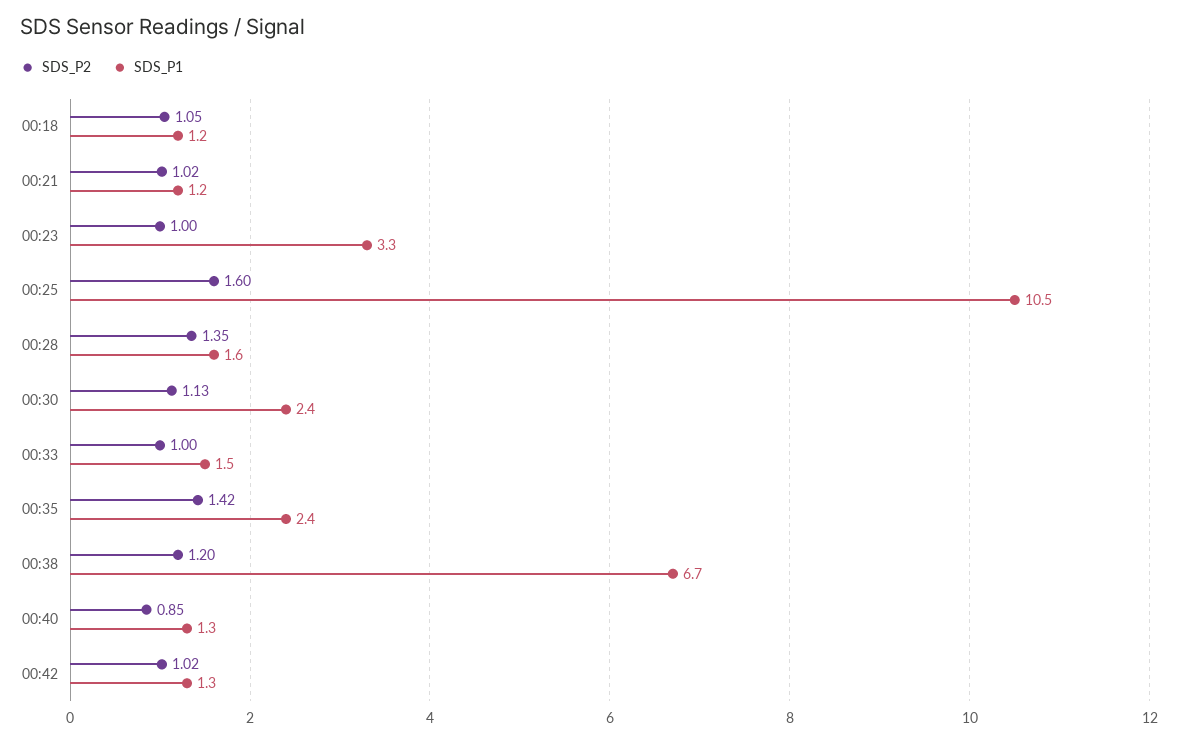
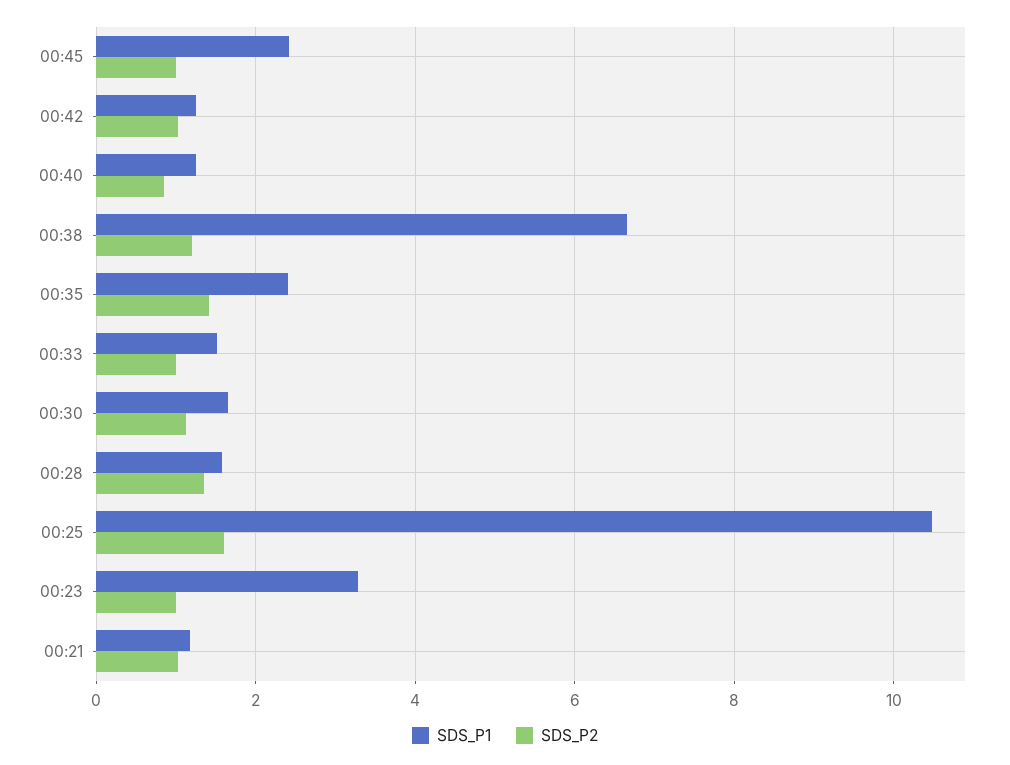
SDS_P2, 00:18: 1.05 -> none
SDS_P1, 00:18: 1.2 -> none
SDS_P1, 00:30: 2.4 -> 1.6
SDS_P1, 00:45: none -> 2.4
SDS_P2, 00:45: none -> 1

